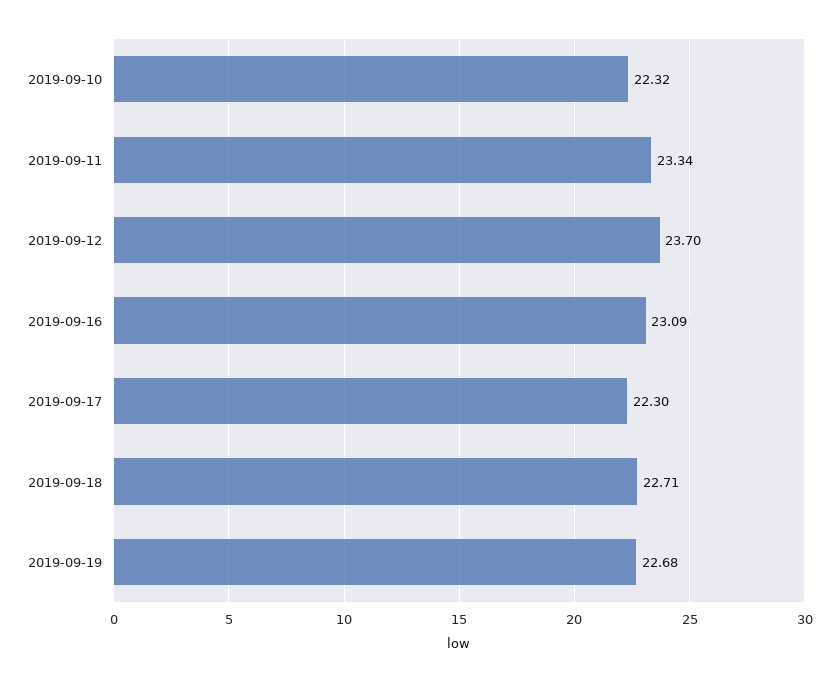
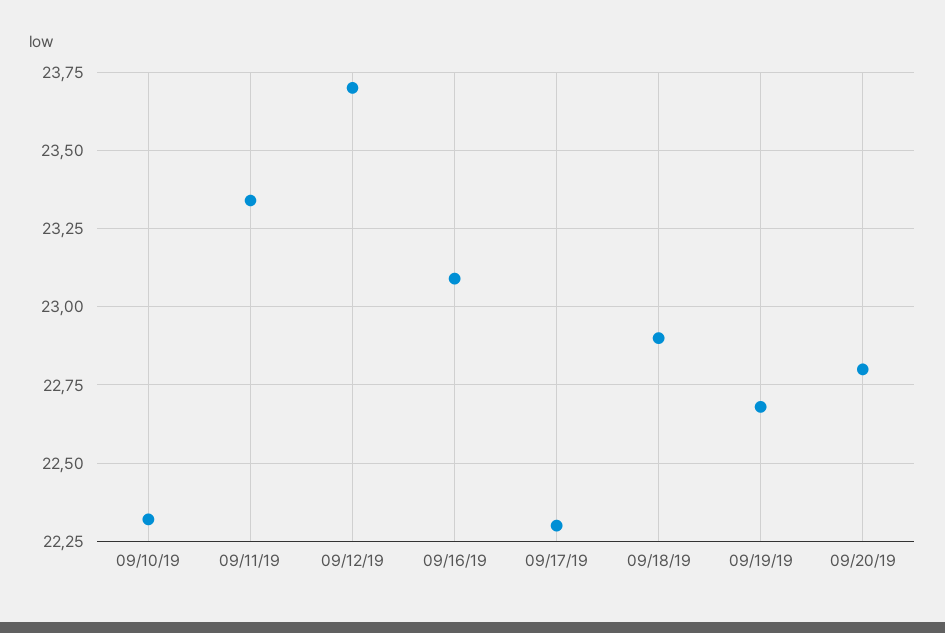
2019-09-18: 22.71 -> 22.9
09/20/19: none -> 22.8

